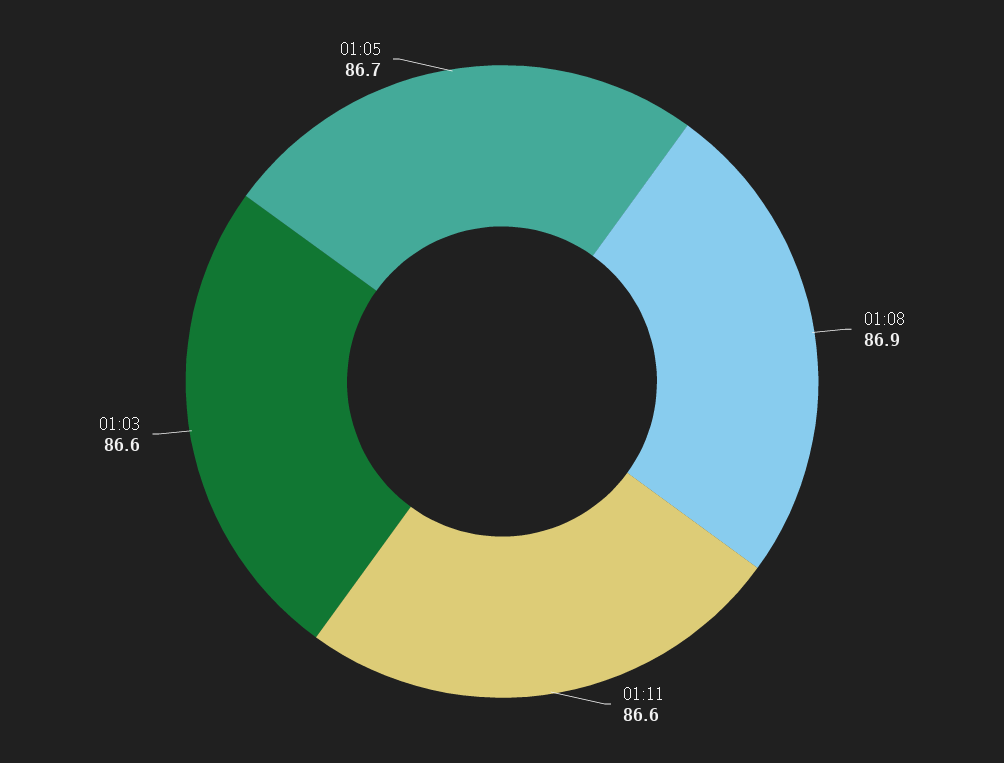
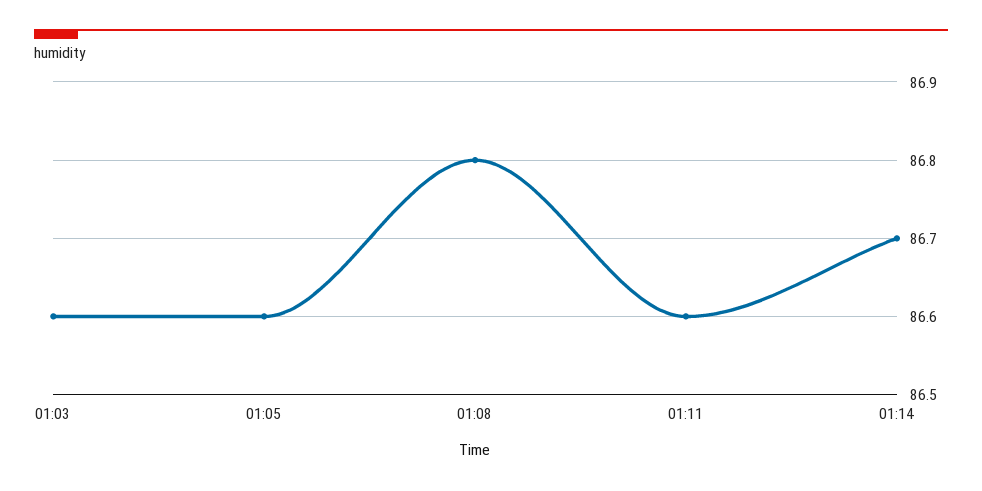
01:08: 86.9 -> 86.8
01:05: 86.7 -> 86.6
01:14: none -> 86.7

